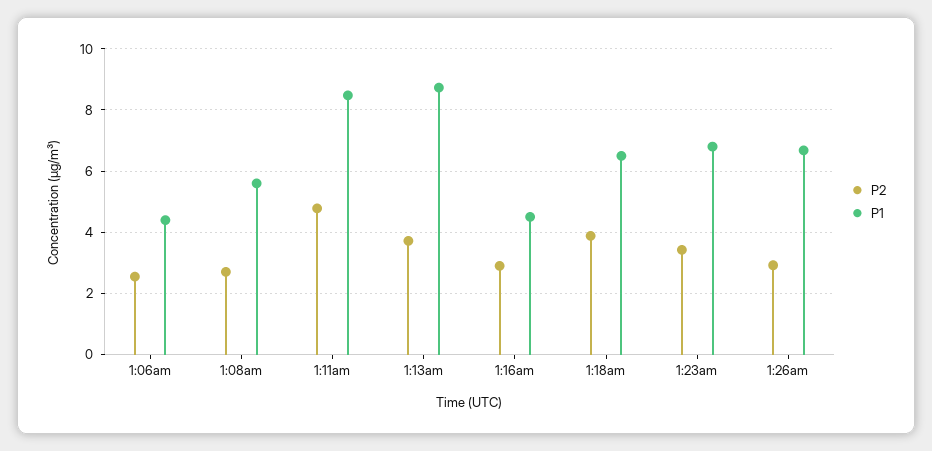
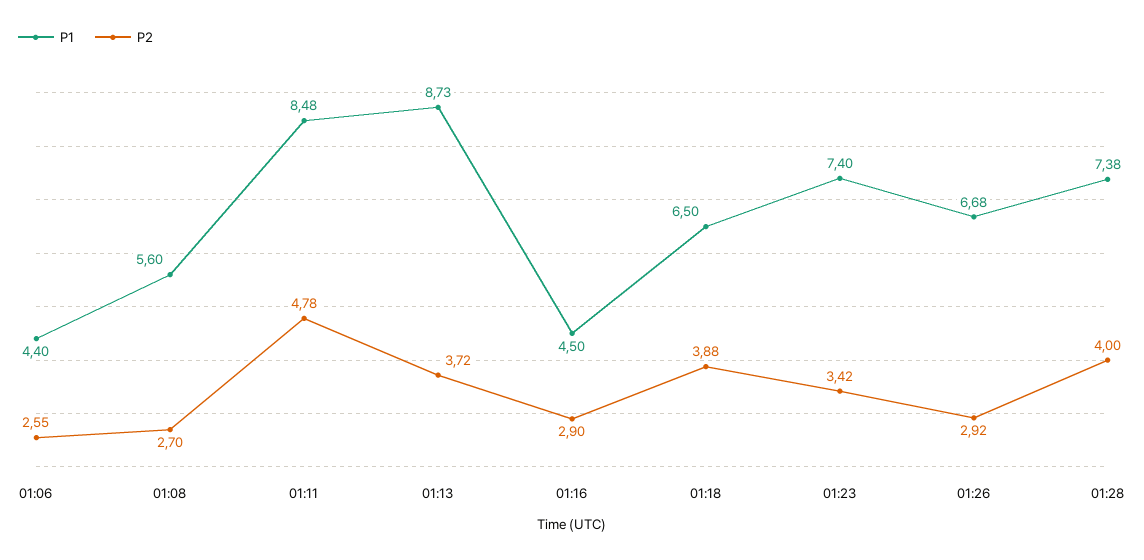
P1, 1:23am: 6.8 -> 7.4
P1, 01:28: none -> 7.38
P2, 01:28: none -> 4

